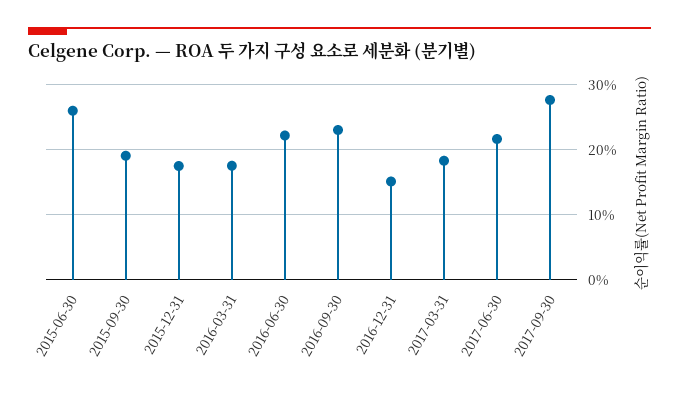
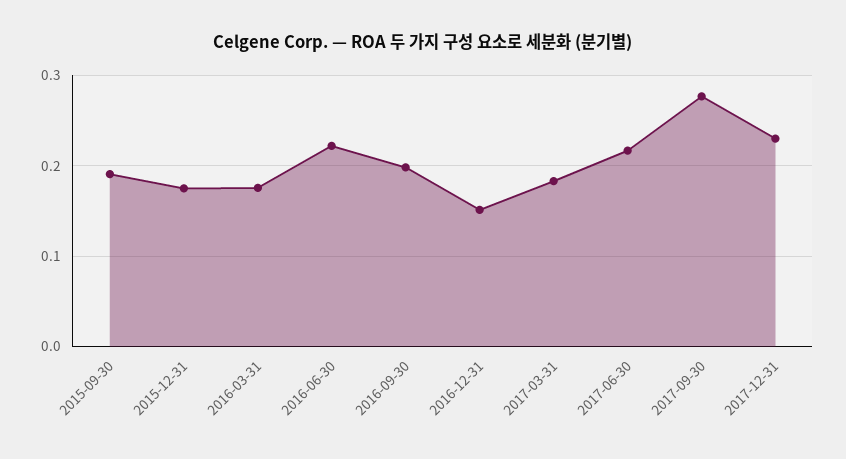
2015-06-30: 0.26 -> none
2016-09-30: 0.23 -> 0.2
2017-12-31: none -> 0.23

